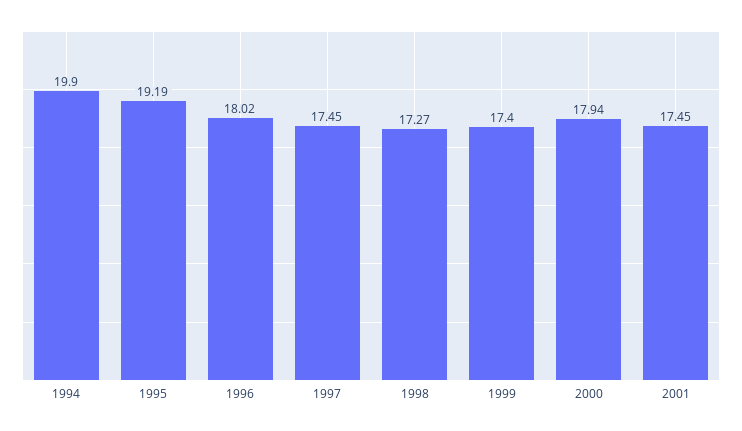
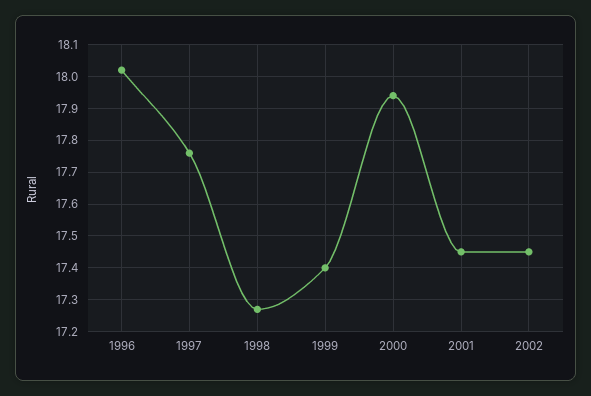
1994: 19.9 -> none
1995: 19.19 -> none
1997: 17.45 -> 17.75
2002: none -> 17.45

